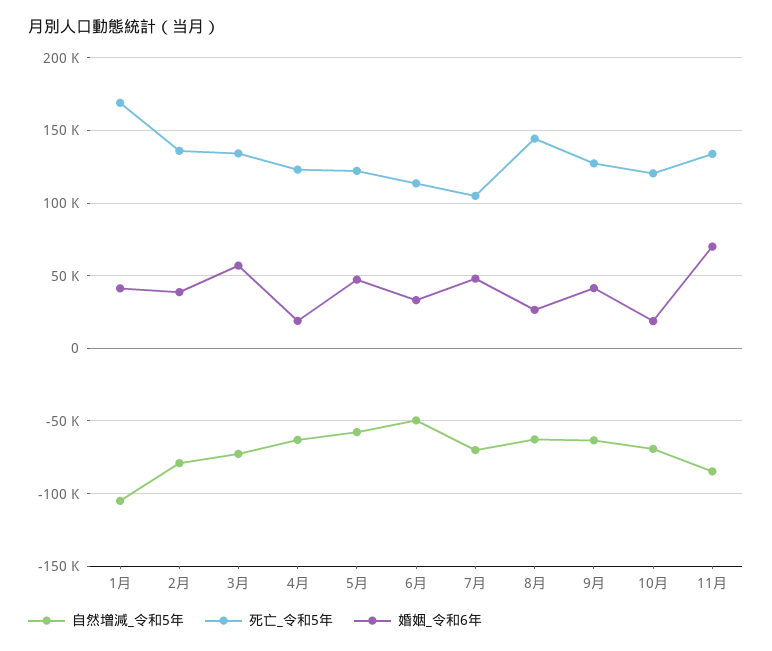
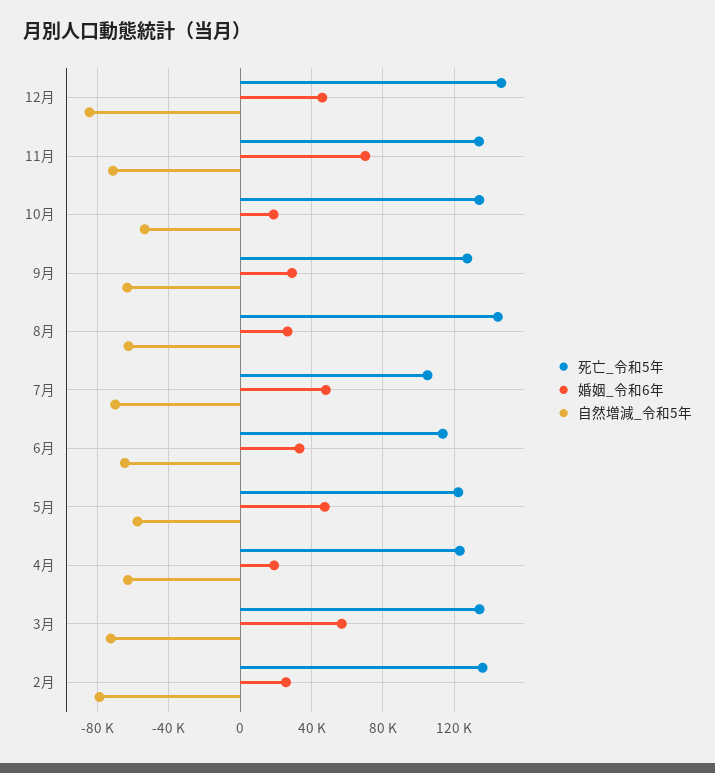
自然増減_令和5年, 1月: -105000 -> none
死亡_令和5年, 1月: 170000 -> none
婚姻_令和6年, 1月: 40000 -> none
婚姻_令和6年, 2月: 40000 -> 25000
自然増減_令和5年, 6月: -50000 -> -65000
婚姻_令和6年, 9月: 40000 -> 30000
自然増減_令和5年, 10月: -70000 -> -55000
死亡_令和5年, 10月: 120000 -> 135000
自然増減_令和5年, 11月: -85000 -> -70000
死亡_令和5年, 12月: none -> 145000
婚姻_令和6年, 12月: none -> 45000
自然増減_令和5年, 12月: none -> -85000

